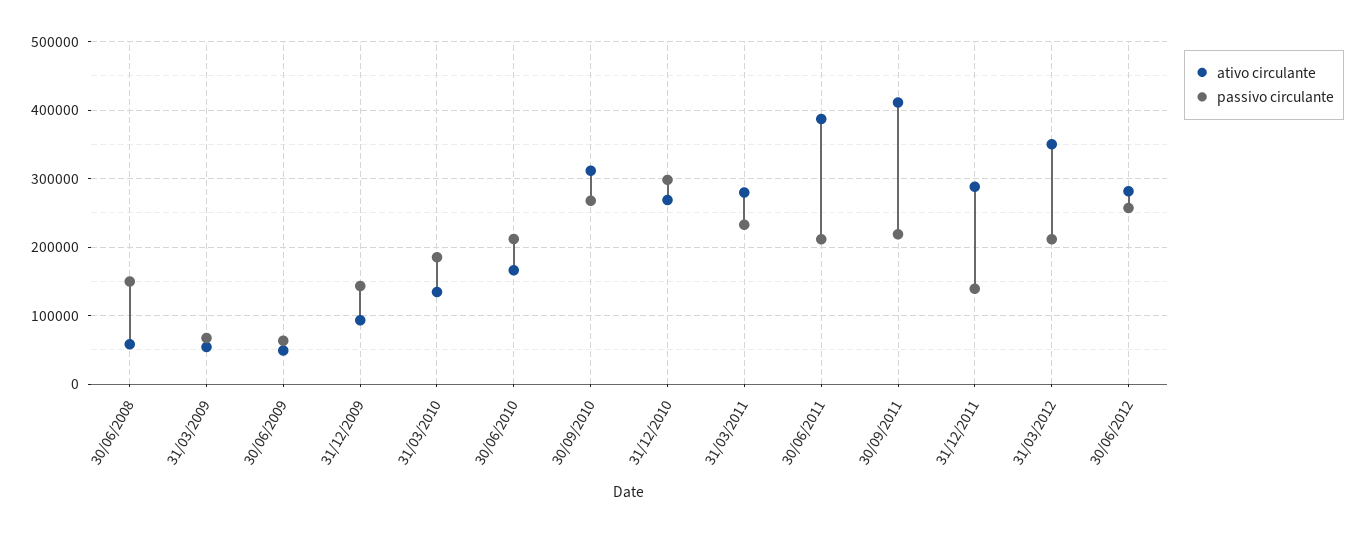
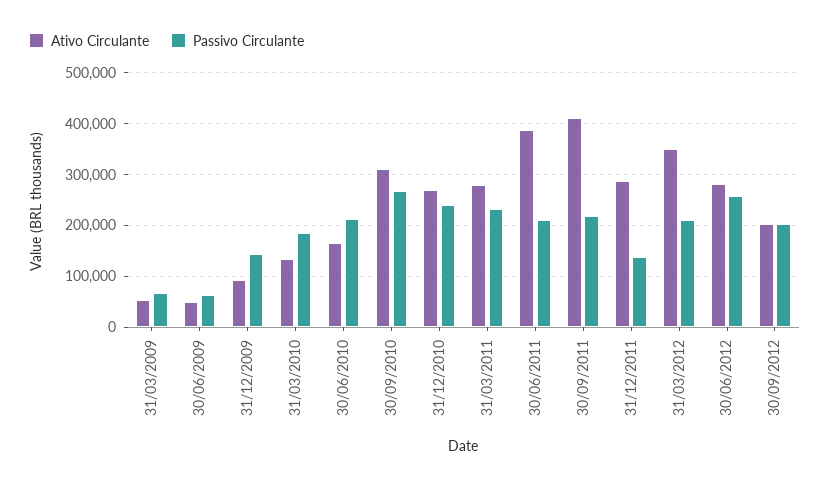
ativo circulante, 30/06/2008: 60000 -> none
passivo circulante, 30/06/2008: 150000 -> none
passivo circulante, 31/12/2010: 300000 -> 240000
ativo circulante, 30/09/2012: none -> 200000
passivo circulante, 30/09/2012: none -> 200000

